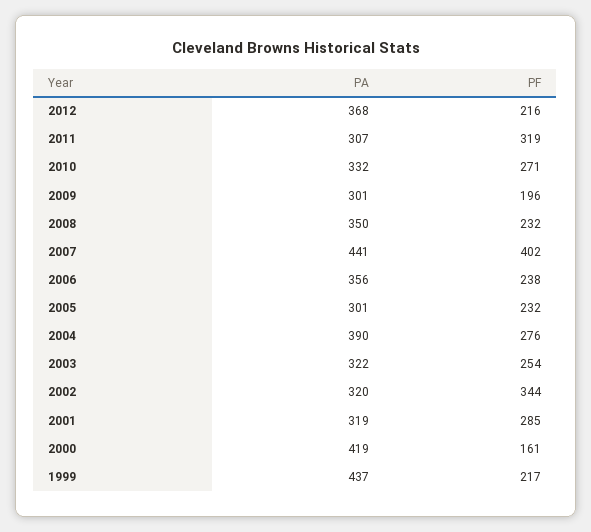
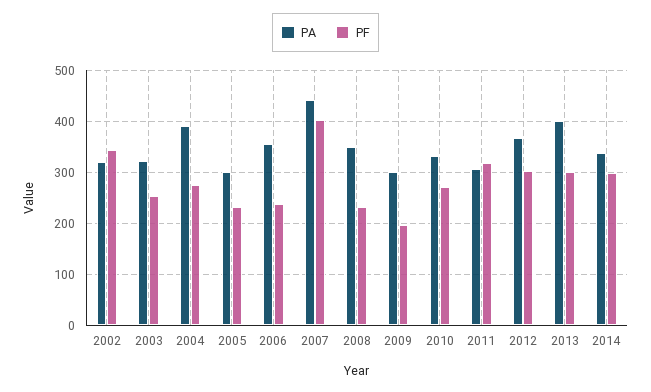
PF, 2012: 216 -> 300
PA, 2001: 319 -> none
PF, 2001: 285 -> none
PA, 2000: 419 -> none
PF, 2000: 161 -> none
PA, 1999: 437 -> none
PF, 1999: 217 -> none
PA, 2013: none -> 400
PF, 2013: none -> 300
PA, 2014: none -> 340
PF, 2014: none -> 300

